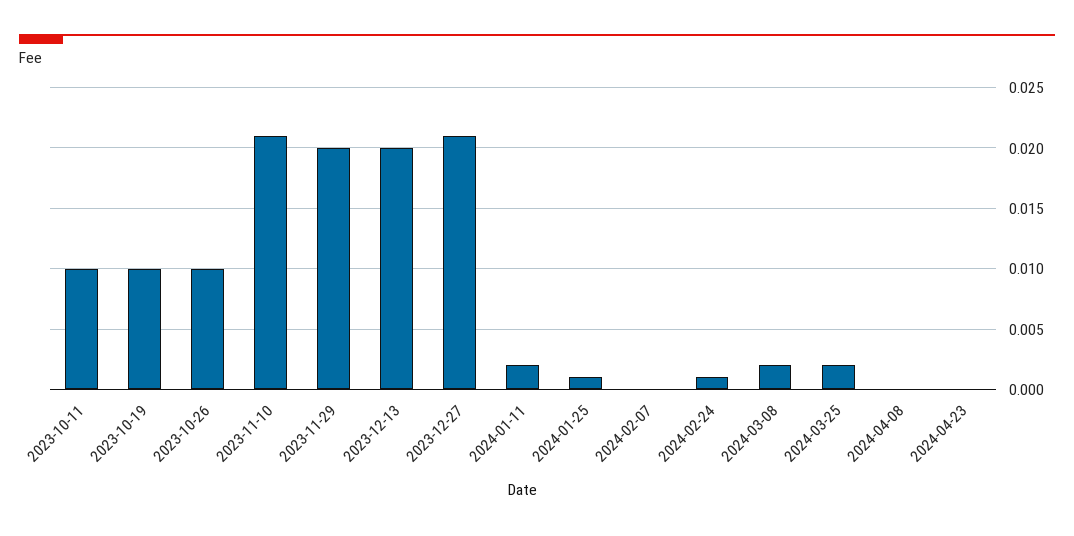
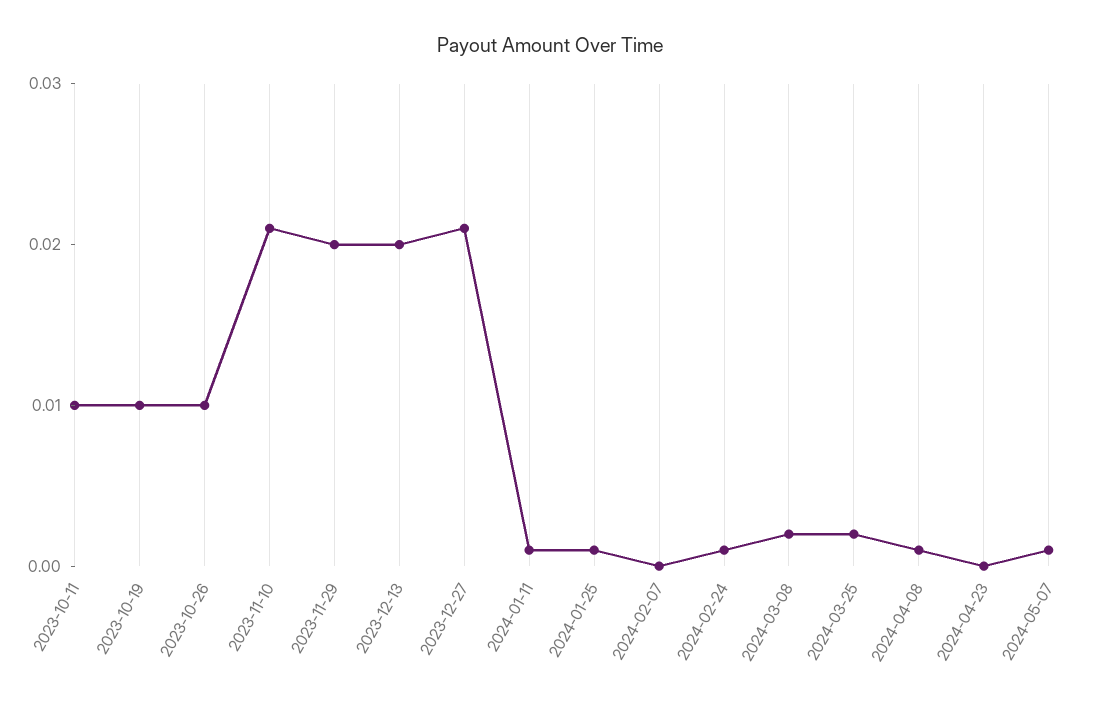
2024-01-11: 0.002 -> 0.001
2024-04-08: 0 -> 0.001
2024-05-07: none -> 0.001

